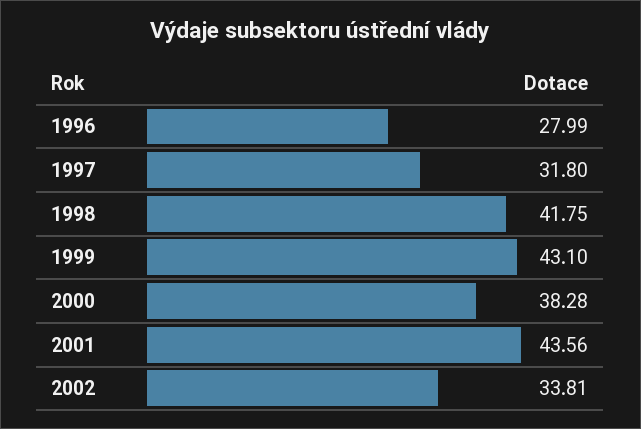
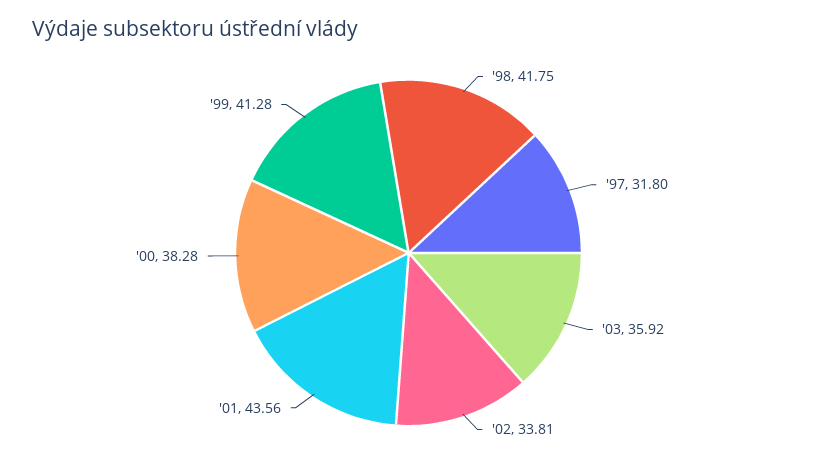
1996: 27.99 -> none
1999: 43.1 -> 41.28
'03: none -> 35.92

